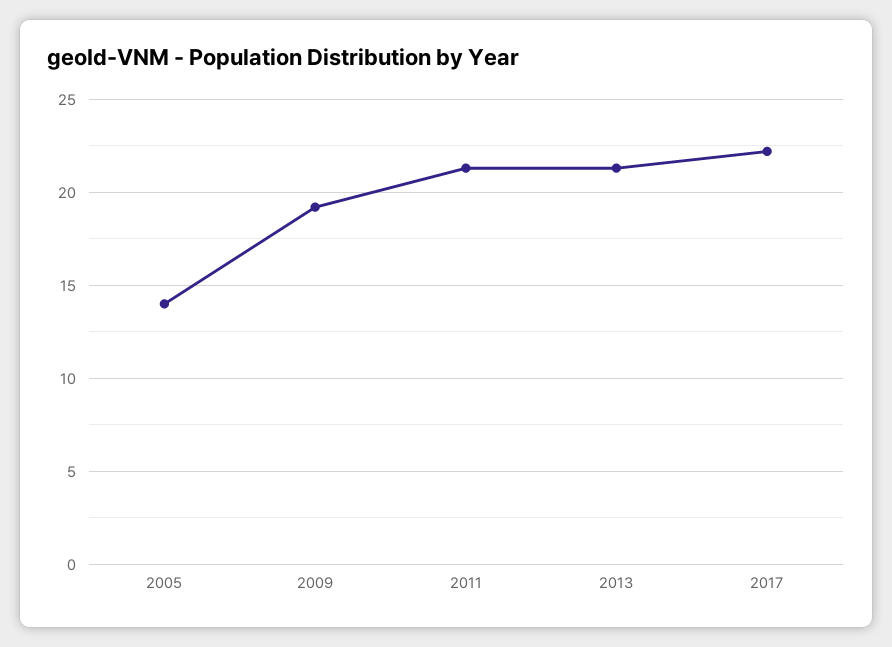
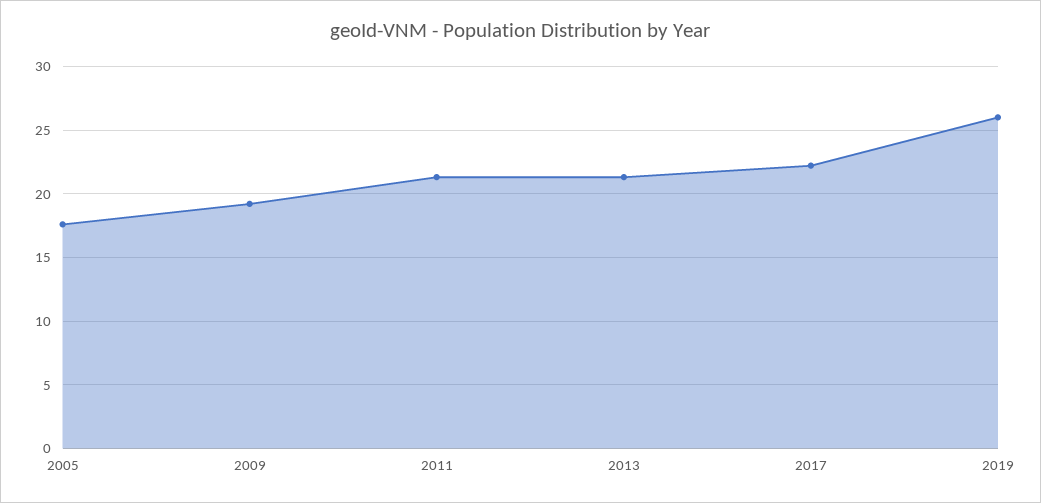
2005: 14 -> 17.5
2019: none -> 26

